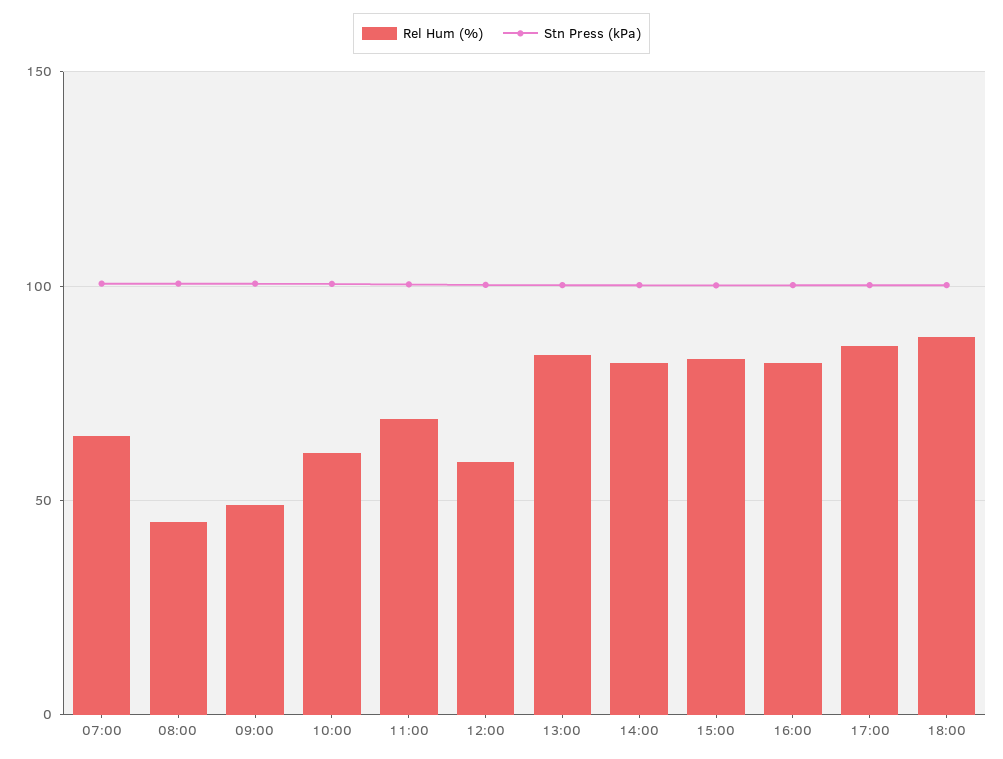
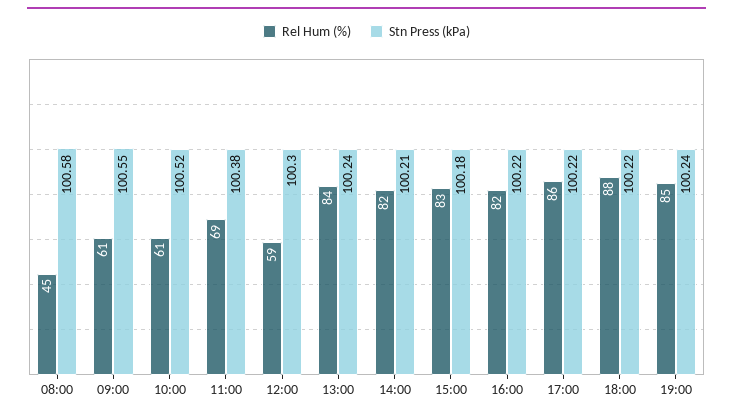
Rel Hum (%), 07:00: 65 -> none
Stn Press (kPa), 07:00: 100 -> none
Rel Hum (%), 09:00: 50 -> 61
Rel Hum (%), 19:00: none -> 85
Stn Press (kPa), 19:00: none -> 100.24

